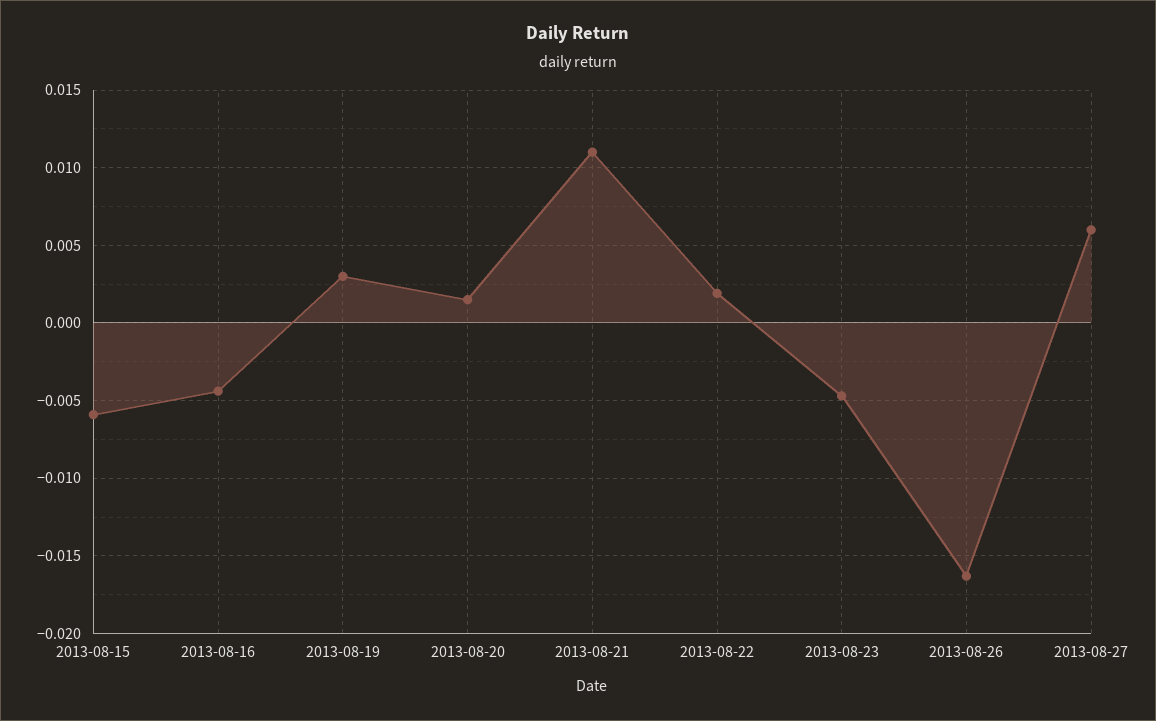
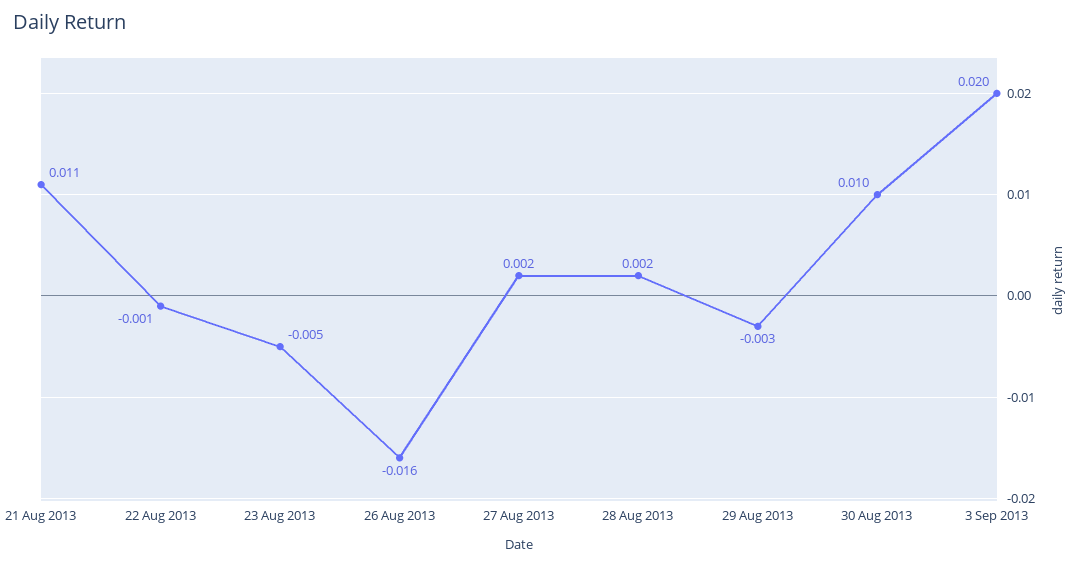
2013-08-15: -0.006 -> none
2013-08-16: -0.0045 -> none
2013-08-19: 0.003 -> none
2013-08-20: 0.0015 -> none
2013-08-22: 0.002 -> -0.001
2013-08-27: 0.006 -> 0.002
28 Aug 2013: none -> 0.002
29 Aug 2013: none -> -0.003
30 Aug 2013: none -> 0.01
3 Sep 2013: none -> 0.02

